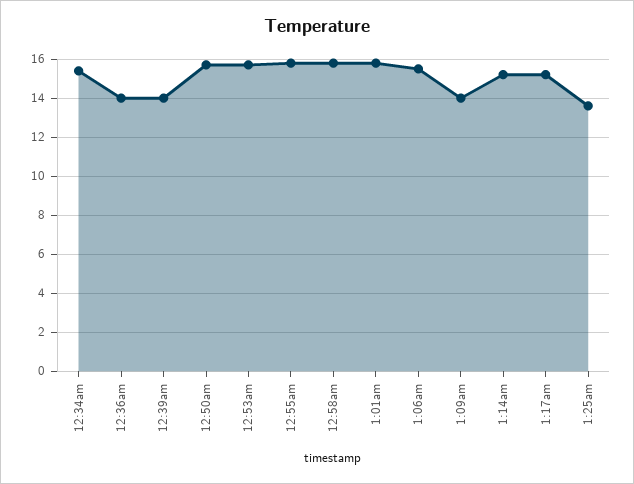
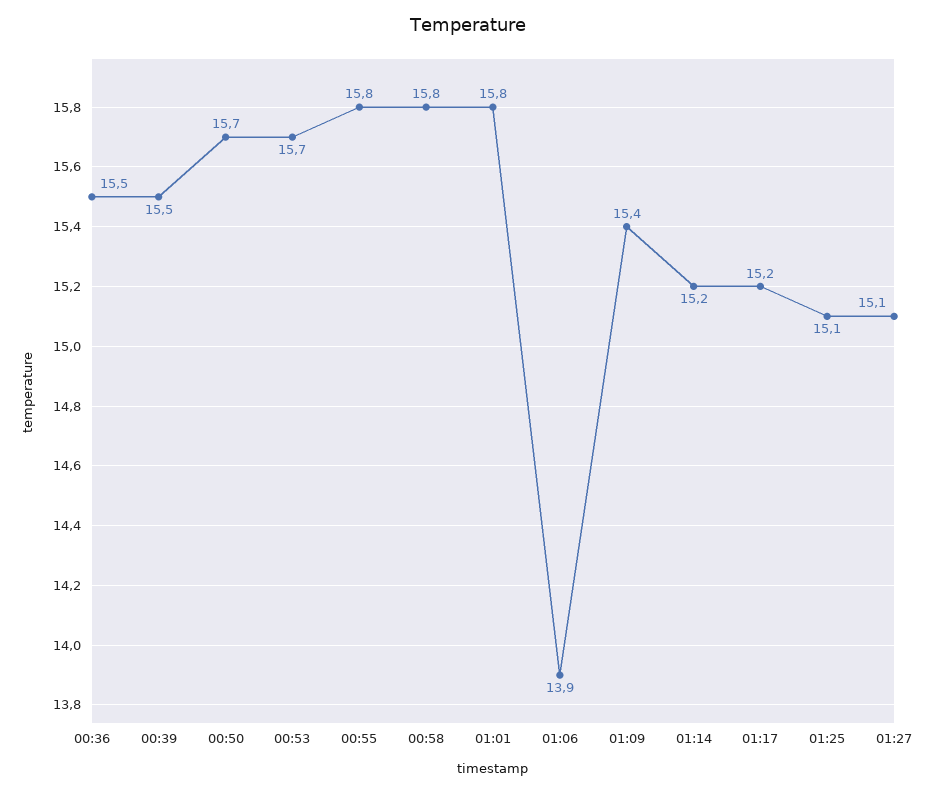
12:34am: 15.5 -> none
12:36am: 14 -> 15.5
12:39am: 14 -> 15.5
1:06am: 15.5 -> 13.9
1:09am: 14 -> 15.4
1:25am: 13.5 -> 15.1
01:27: none -> 15.1

